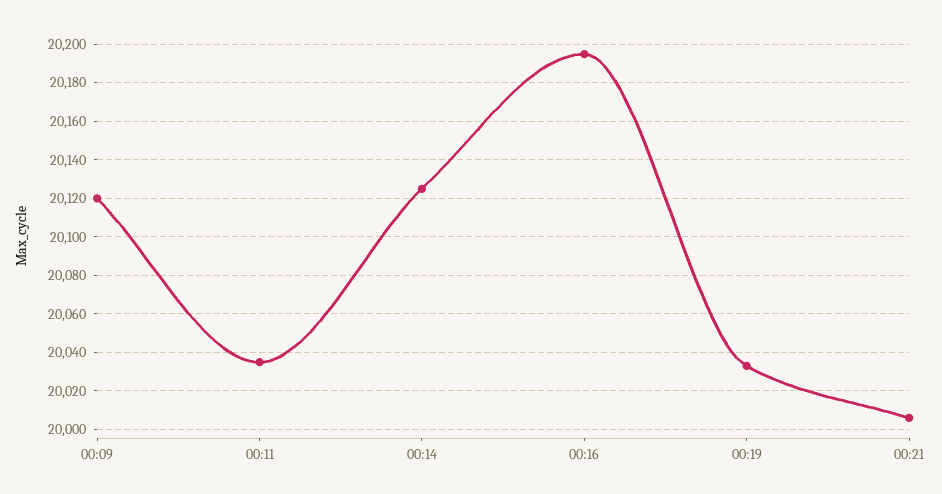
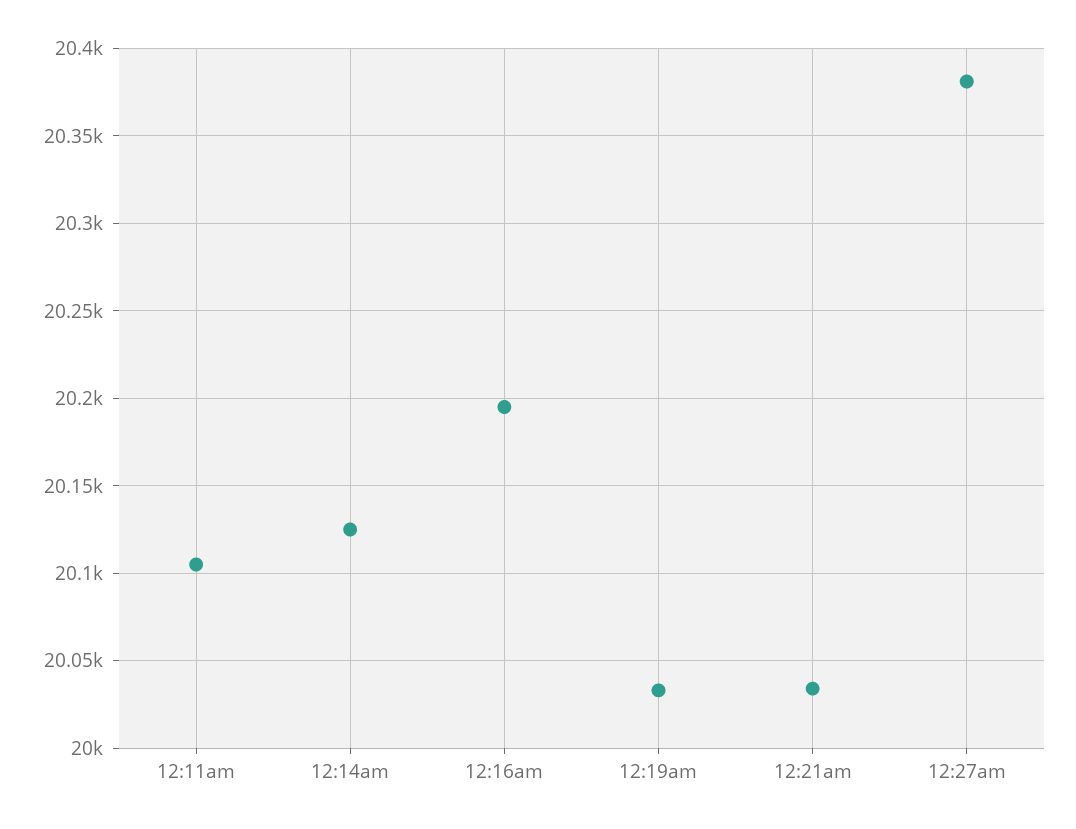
00:09: 20120 -> none
00:11: 20035 -> 20105
00:21: 20005 -> 20035
12:27am: none -> 20380

